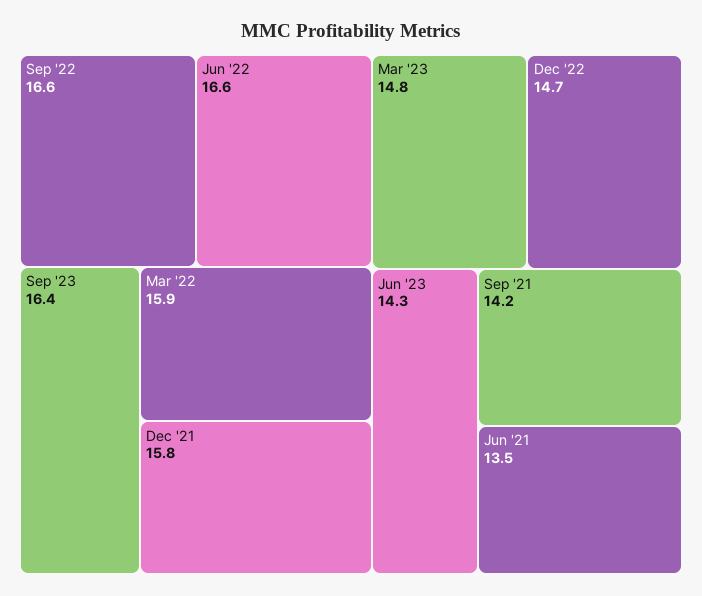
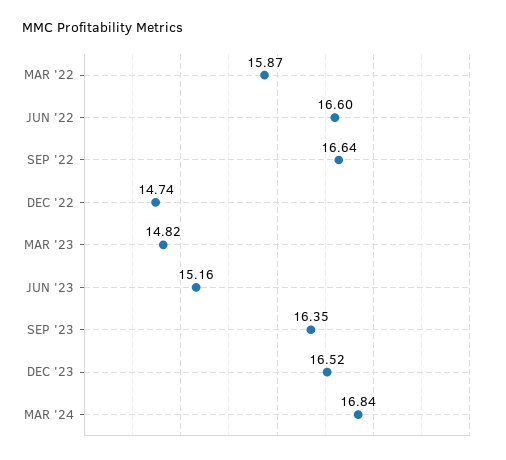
Dec '21: 15.8 -> none
Jun '23: 14.3 -> 15.16
Sep '21: 14.2 -> none
Jun '21: 13.5 -> none
DEC '23: none -> 16.52
MAR '24: none -> 16.84

